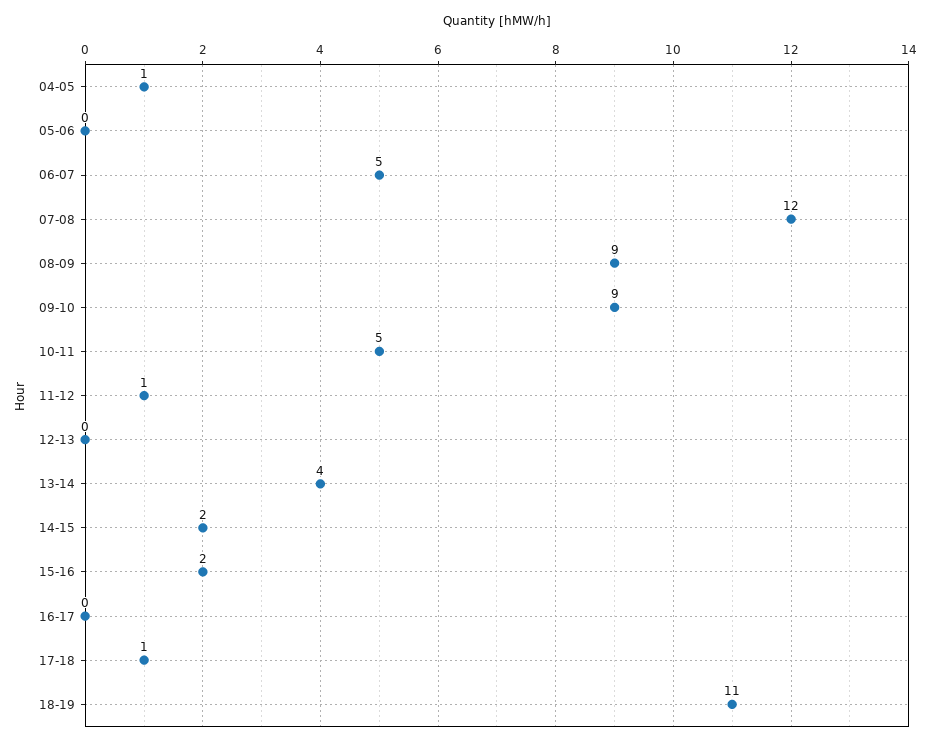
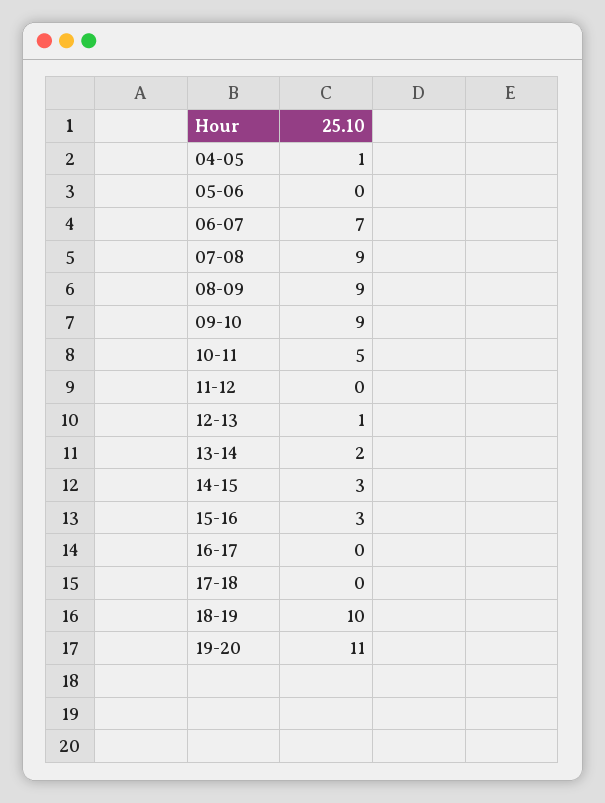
06-07: 5 -> 7
07-08: 12 -> 9
11-12: 1 -> 0
12-13: 0 -> 1
13-14: 4 -> 2
14-15: 2 -> 3
15-16: 2 -> 3
17-18: 1 -> 0
18-19: 11 -> 10
19-20: none -> 11

